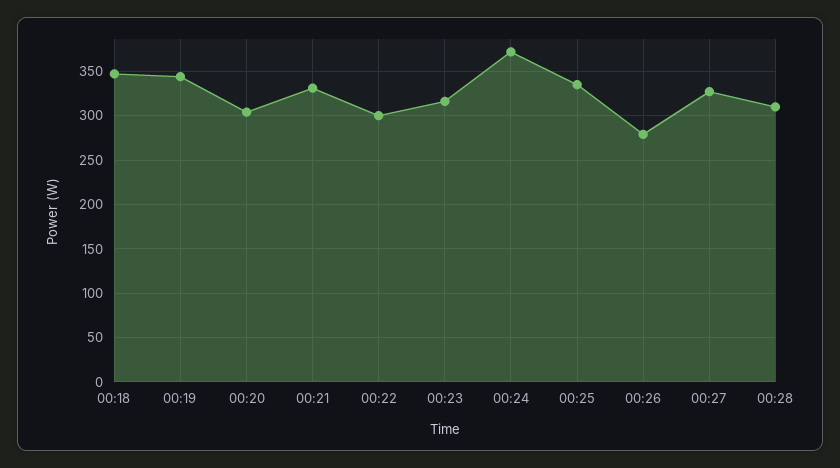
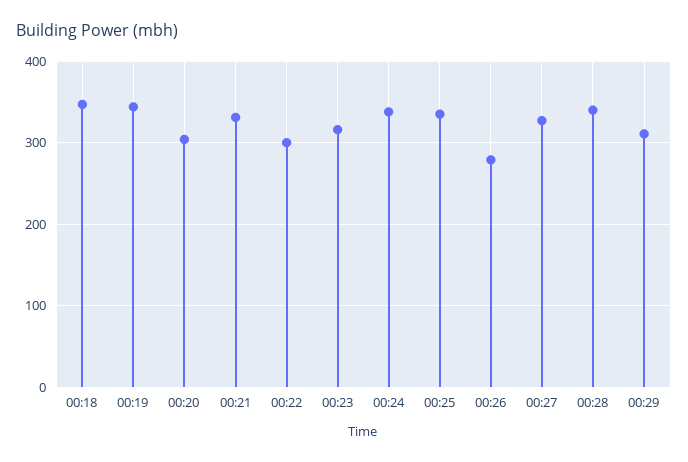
00:24: 370 -> 340
00:28: 310 -> 340
00:29: none -> 310

